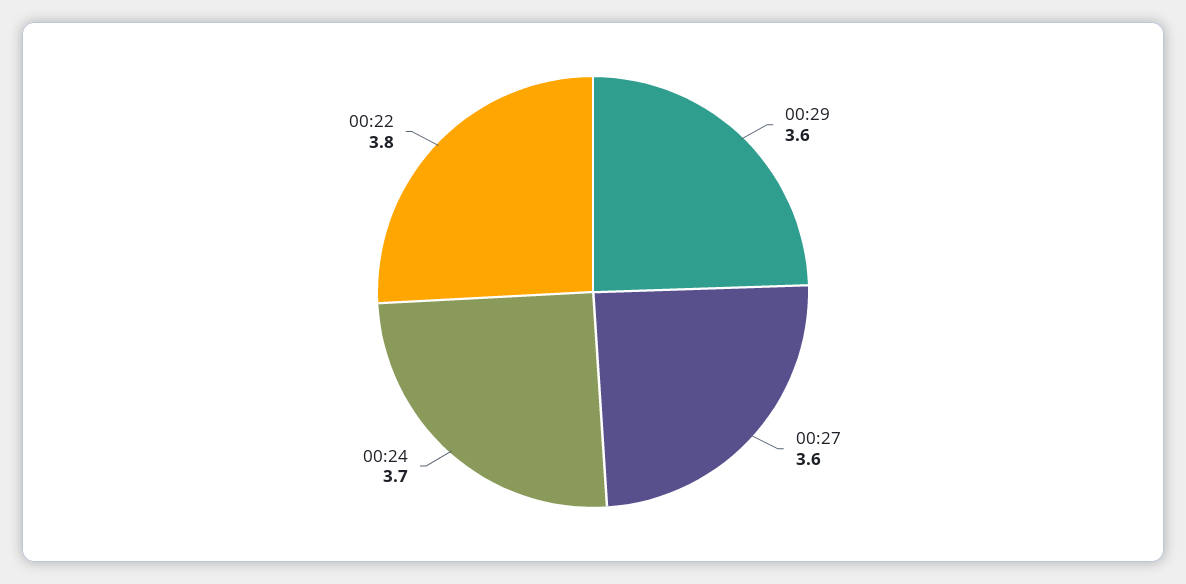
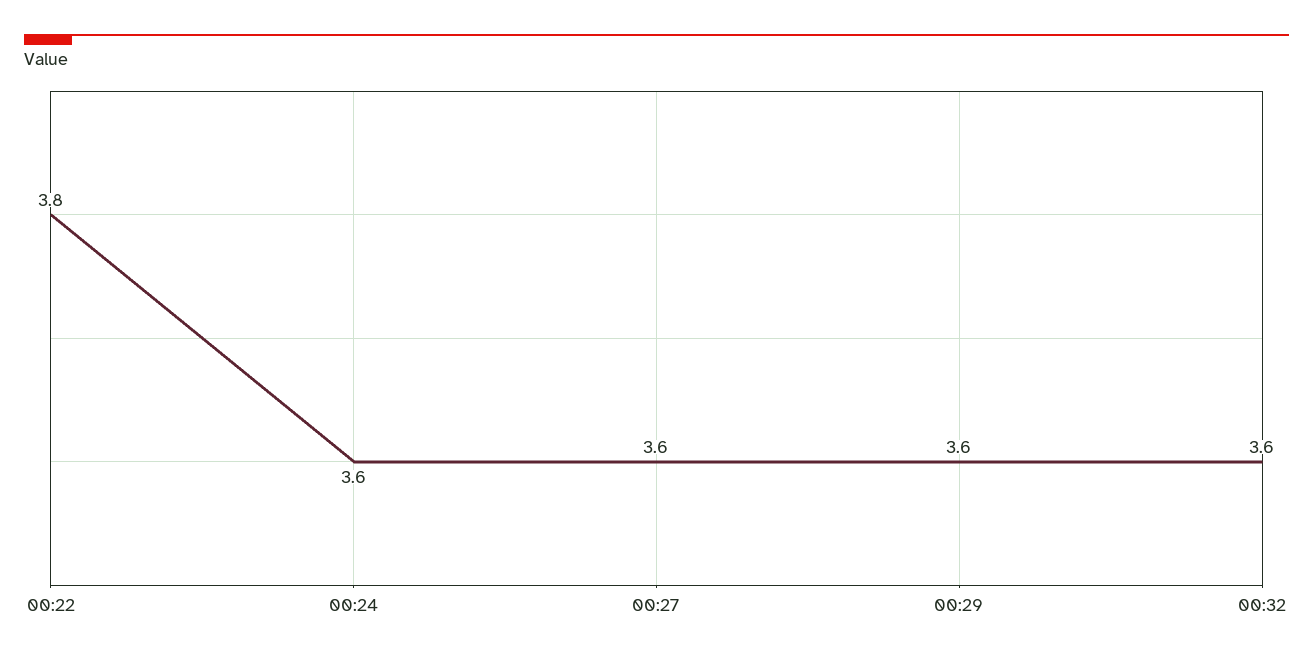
00:24: 3.7 -> 3.6
00:32: none -> 3.6

